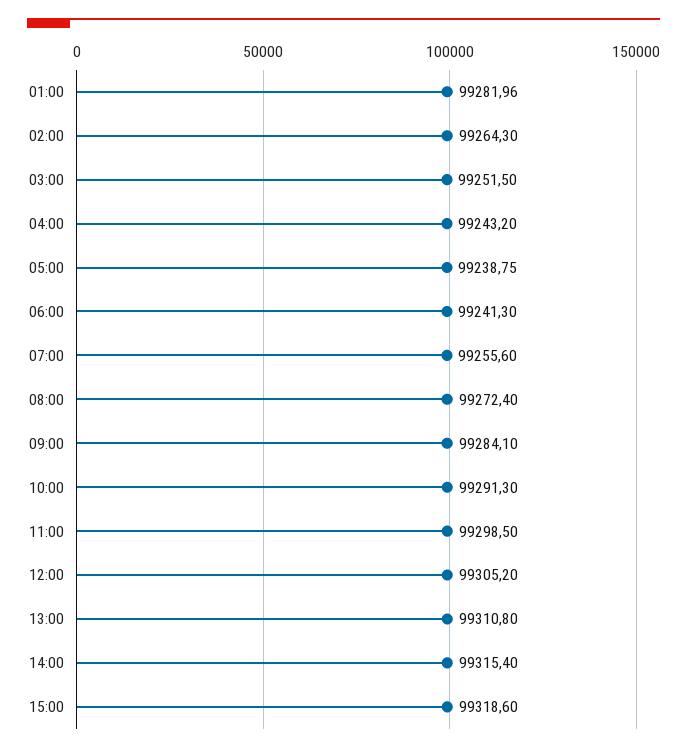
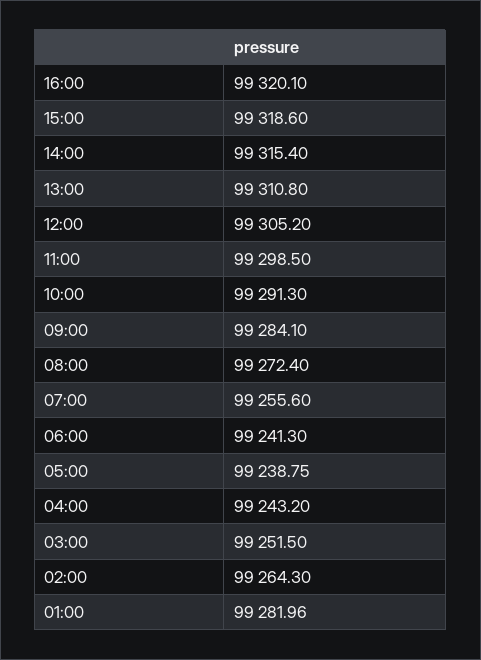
16:00: none -> 99320.1

